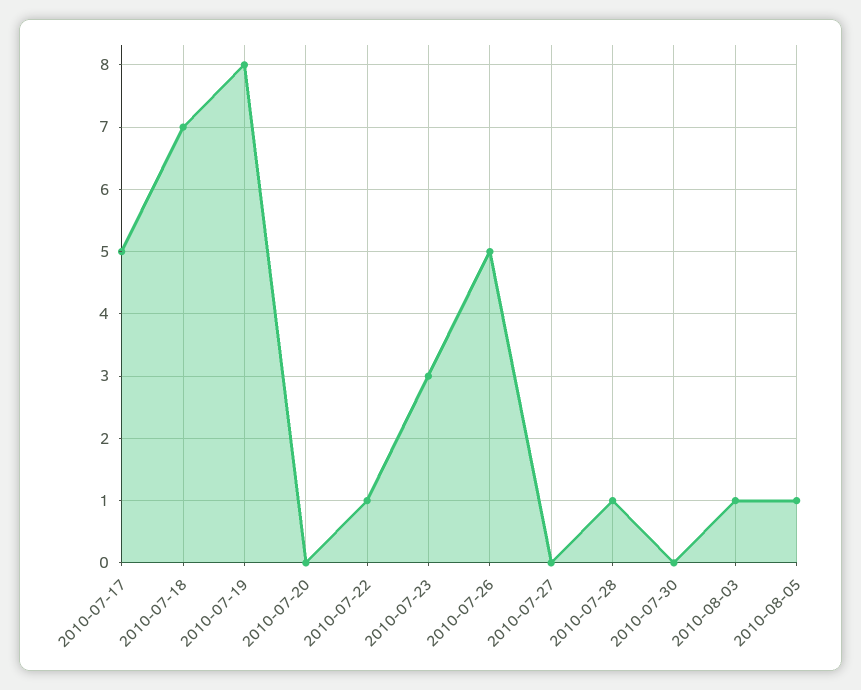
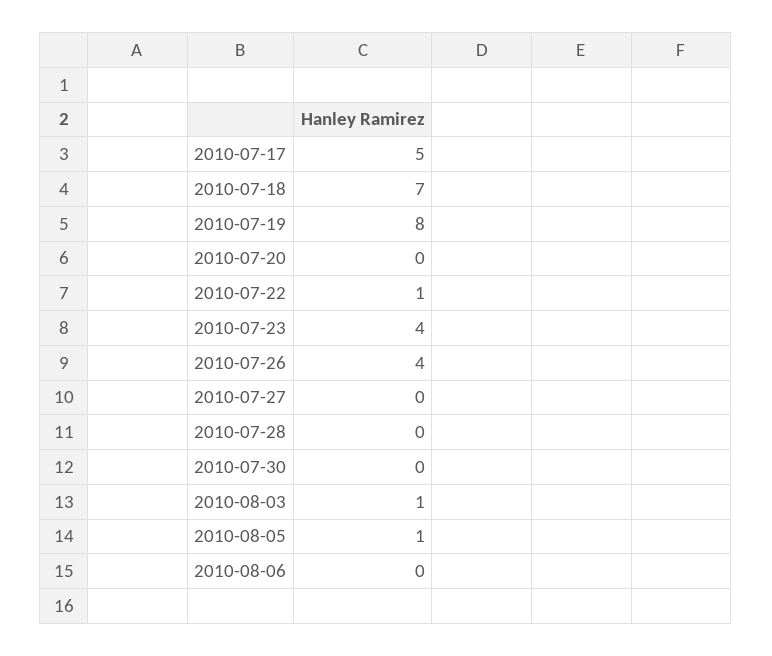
2010-07-23: 3 -> 4
2010-07-26: 5 -> 4
2010-07-28: 1 -> 0
2010-08-06: none -> 0

